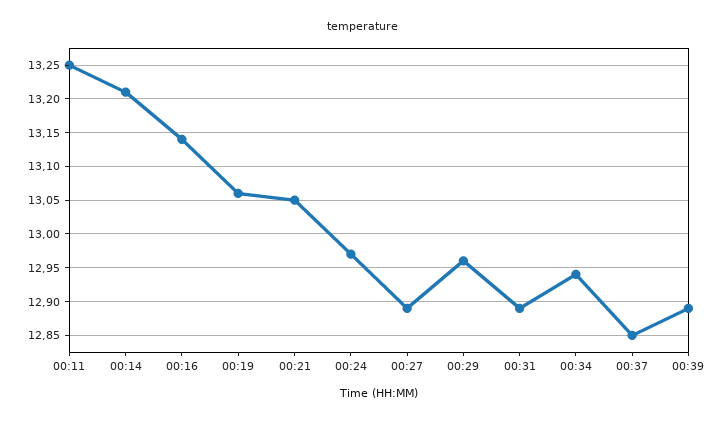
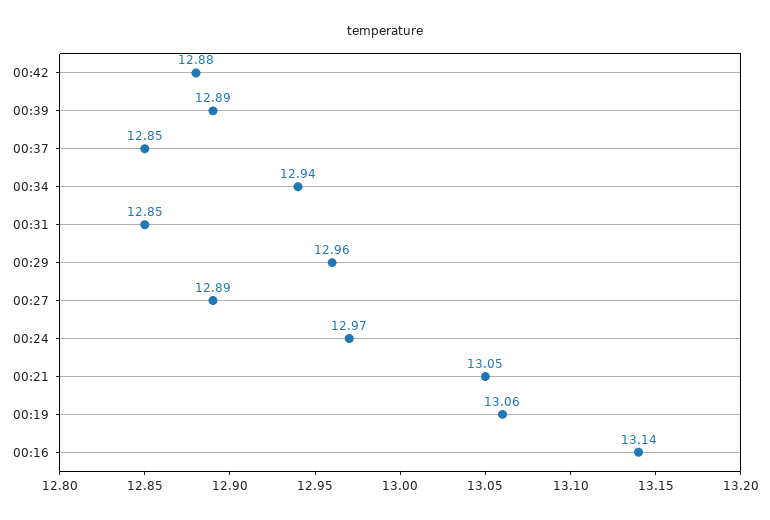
00:11: 13.25 -> none
00:14: 13.21 -> none
00:31: 12.89 -> 12.85
00:42: none -> 12.88

